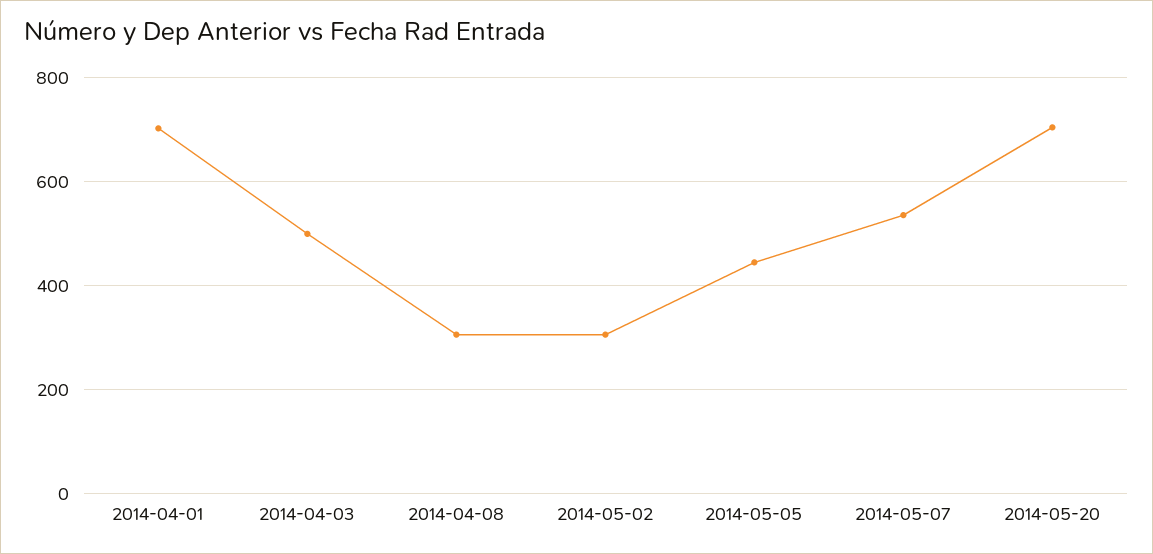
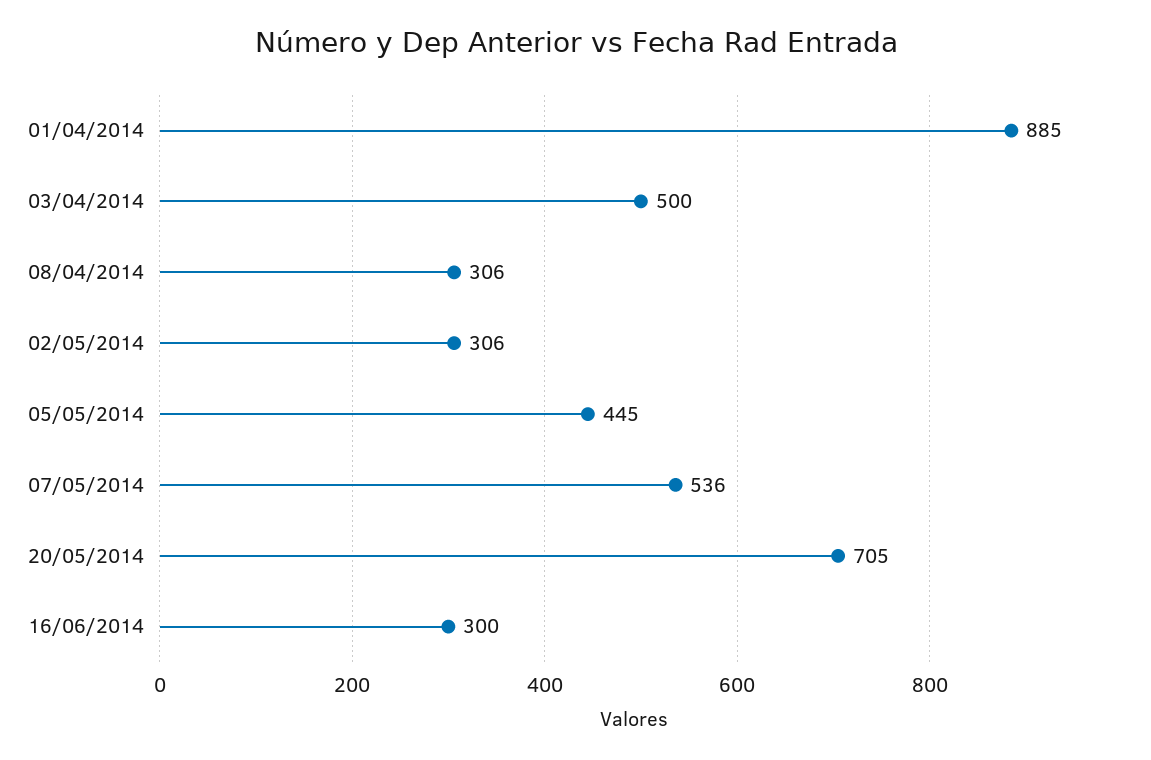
2014-04-01: 700 -> 885
16/06/2014: none -> 300

